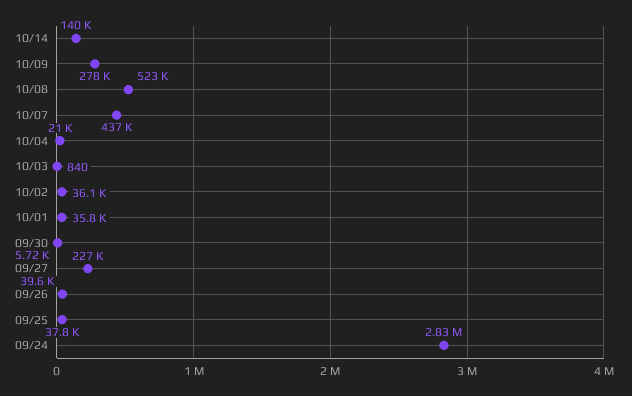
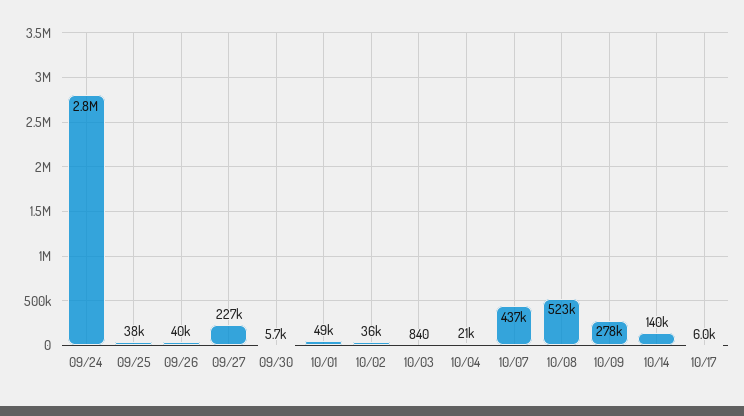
10/01: 35800 -> 49000
10/17: none -> 6000

